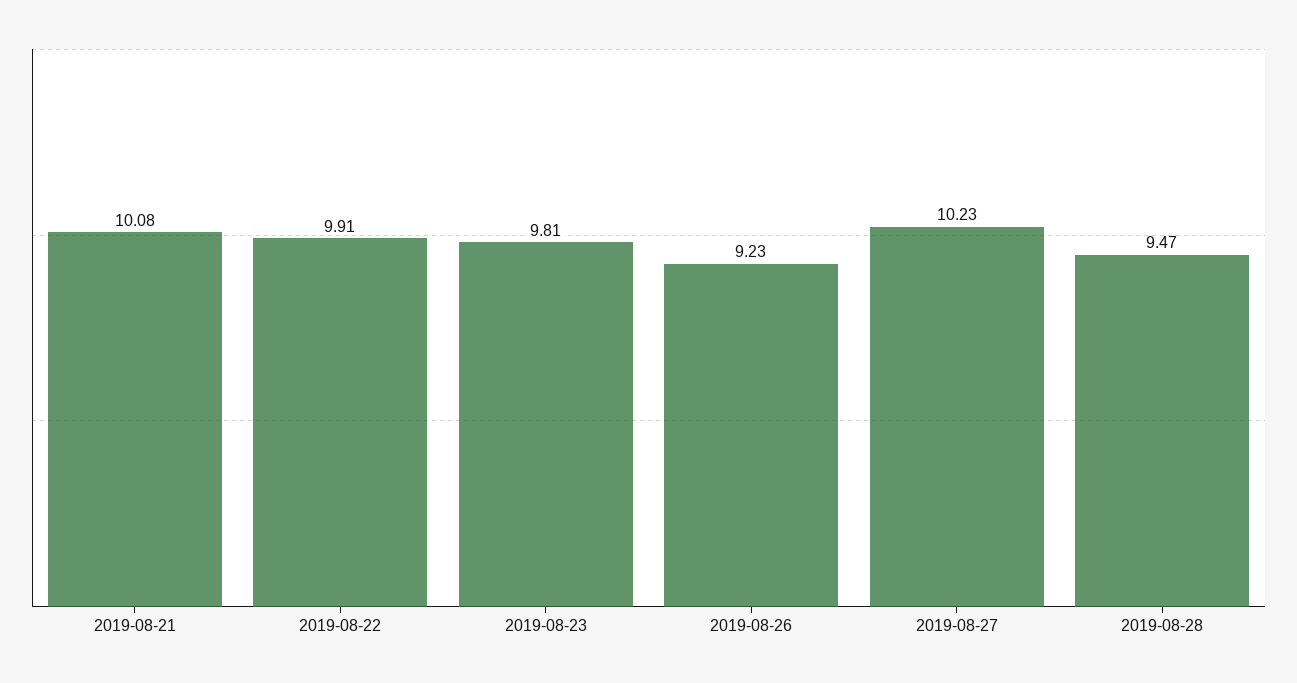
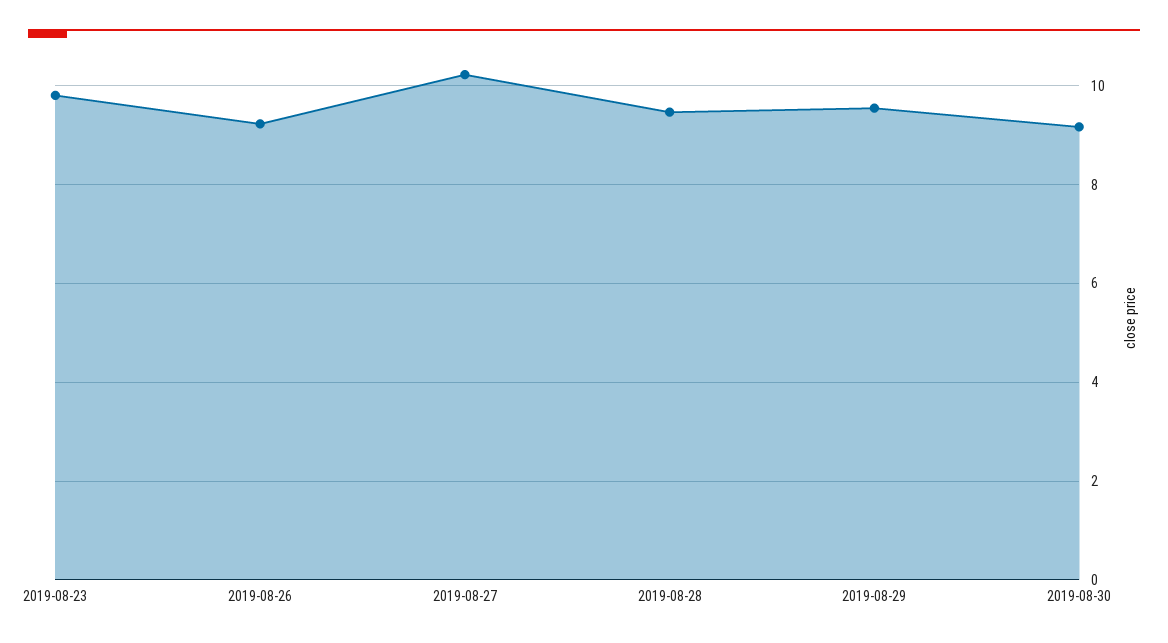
2019-08-21: 10.08 -> none
2019-08-22: 9.91 -> none
2019-08-29: none -> 9.6
2019-08-30: none -> 9.2

